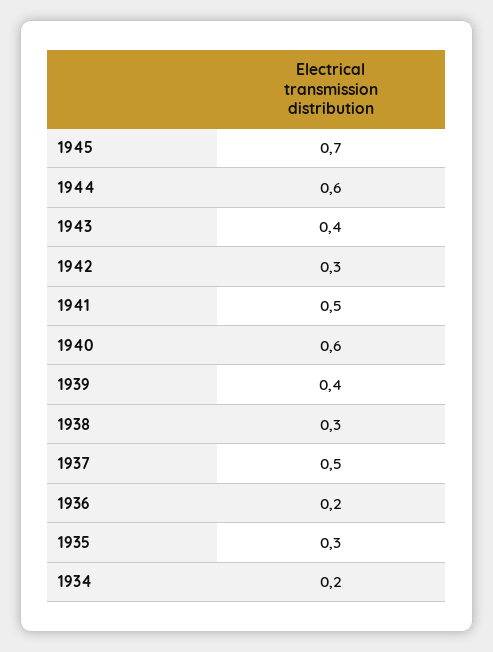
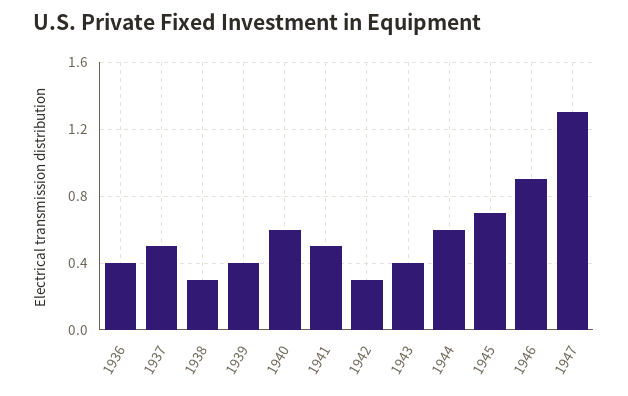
1936: 0.2 -> 0.4
1935: 0.3 -> none
1934: 0.2 -> none
1946: none -> 0.9
1947: none -> 1.3

